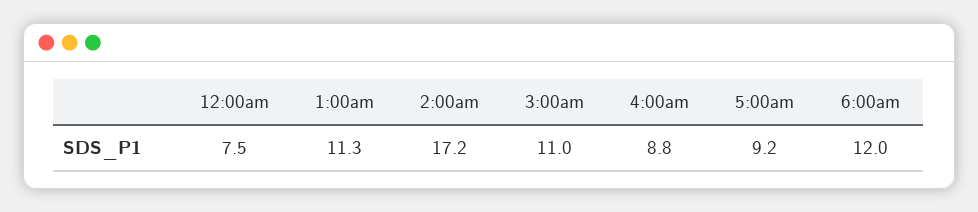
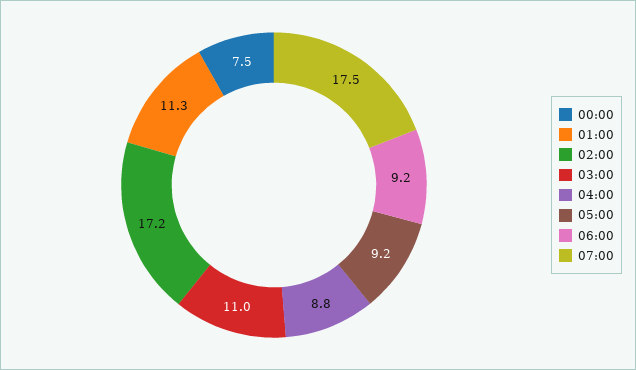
6:00am: 12 -> 9.2
07:00: none -> 17.5

